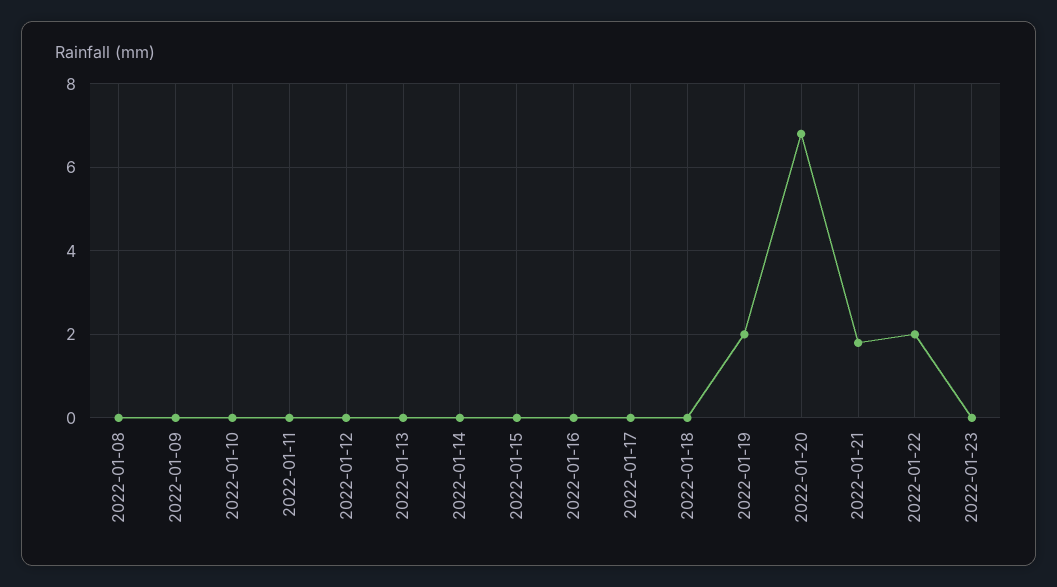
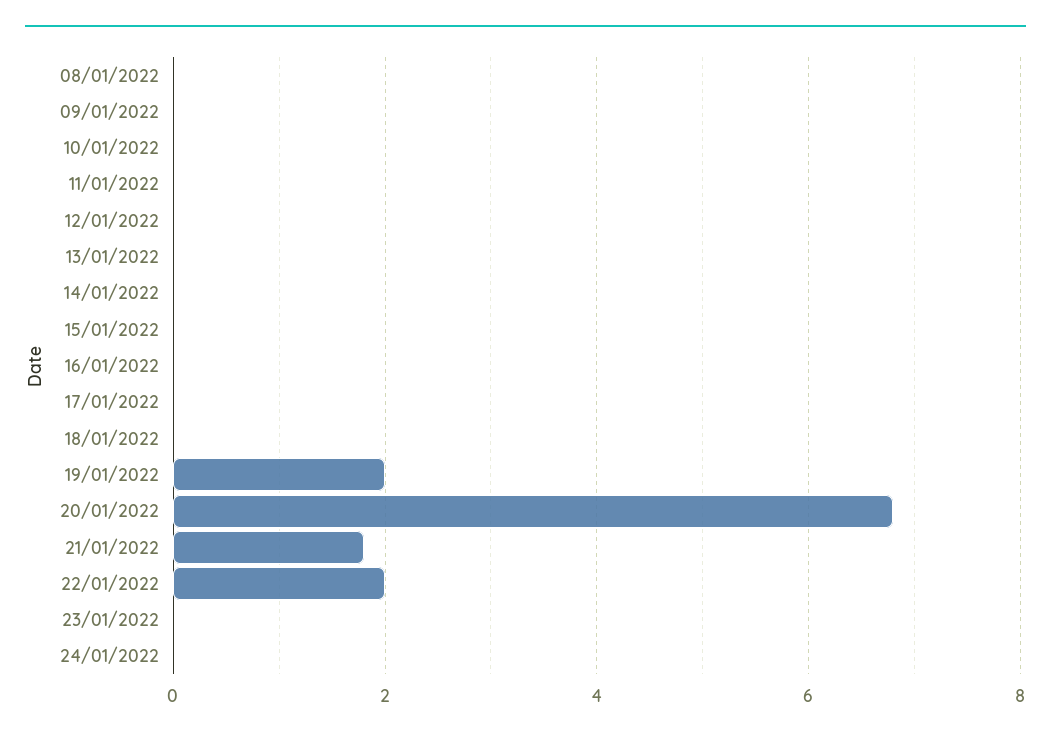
24/01/2022: none -> 0

